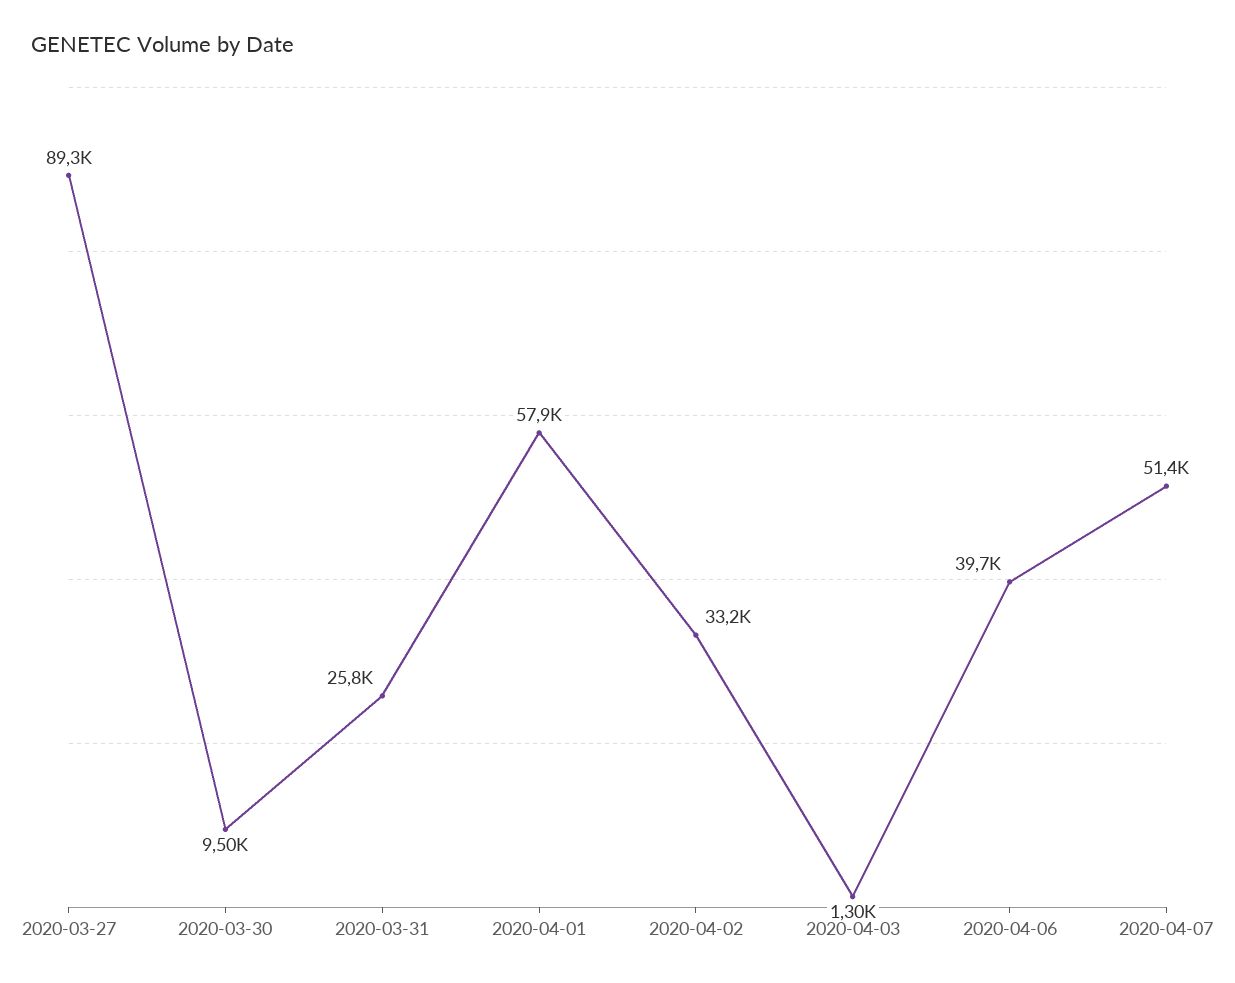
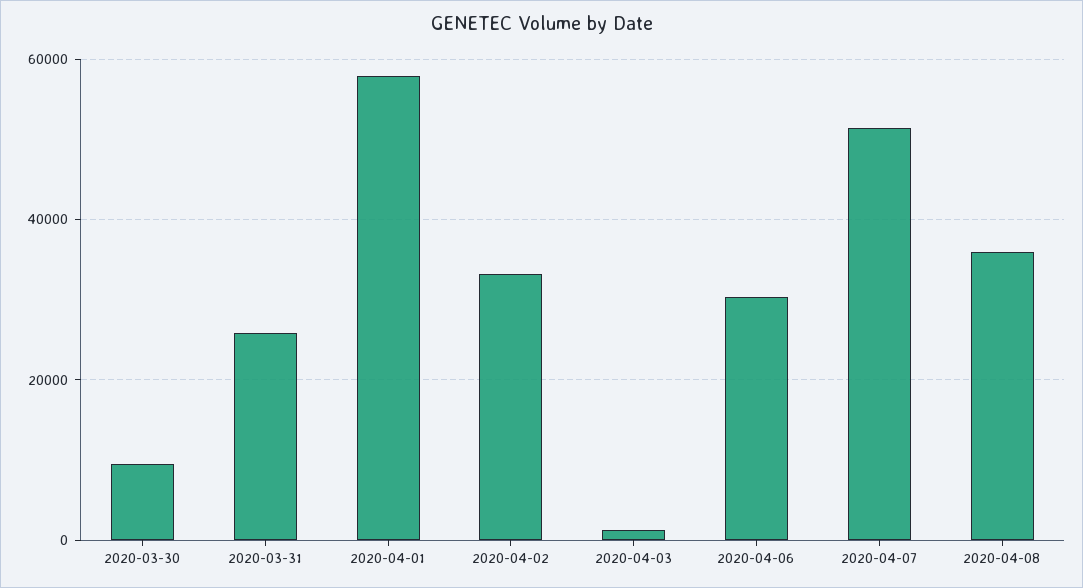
2020-03-27: 89300 -> none
2020-04-06: 39700 -> 30000
2020-04-08: none -> 36000

